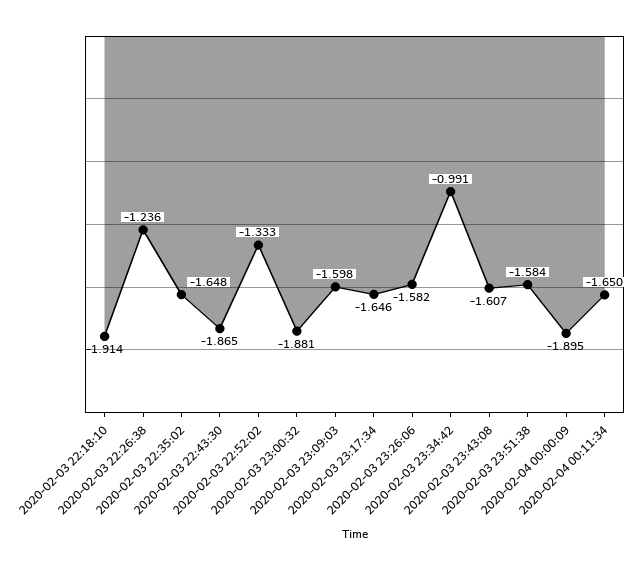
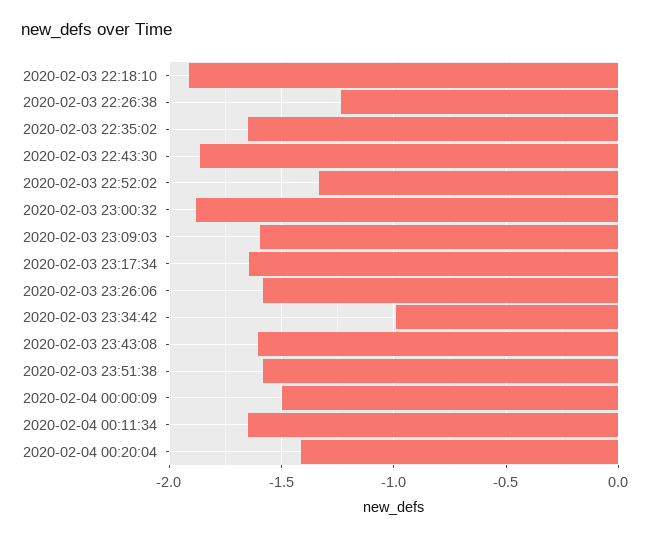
2020-02-04 00:00:09: -1.895 -> -1.5
2020-02-04 00:20:04: none -> -1.4

